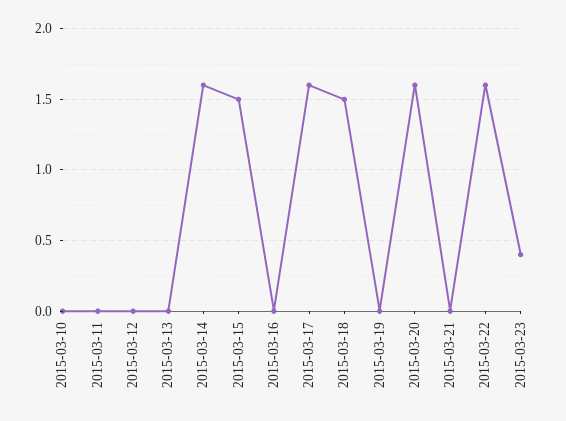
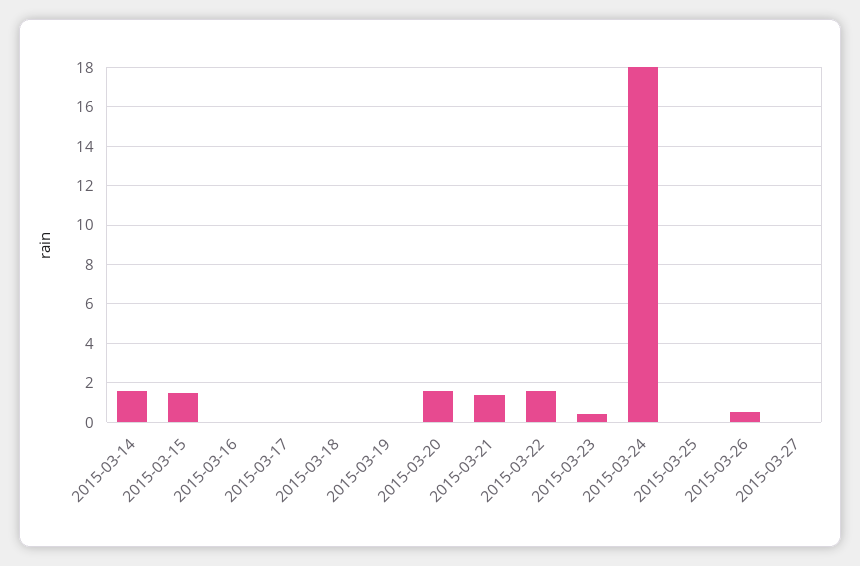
2015-03-10: 0 -> none
2015-03-11: 0 -> none
2015-03-12: 0 -> none
2015-03-13: 0 -> none
2015-03-17: 1.6 -> 0
2015-03-18: 1.5 -> 0
2015-03-21: 0 -> 1.5
2015-03-24: none -> 18
2015-03-25: none -> 0
2015-03-26: none -> 0.5
2015-03-27: none -> 0

